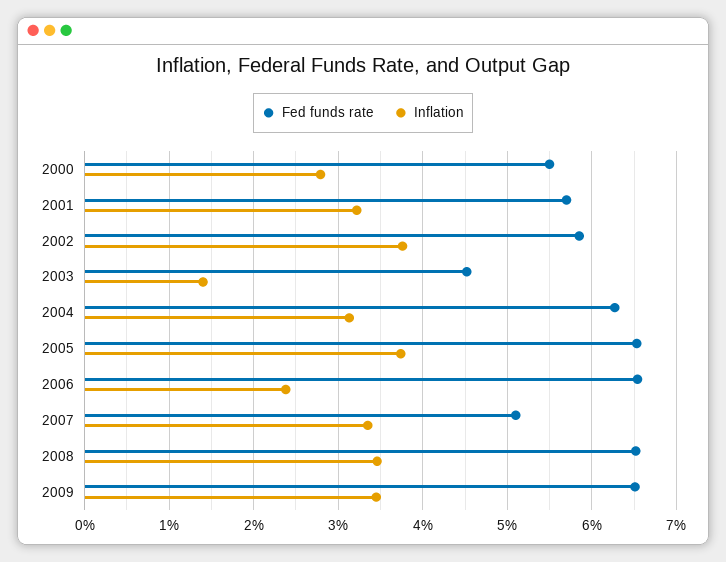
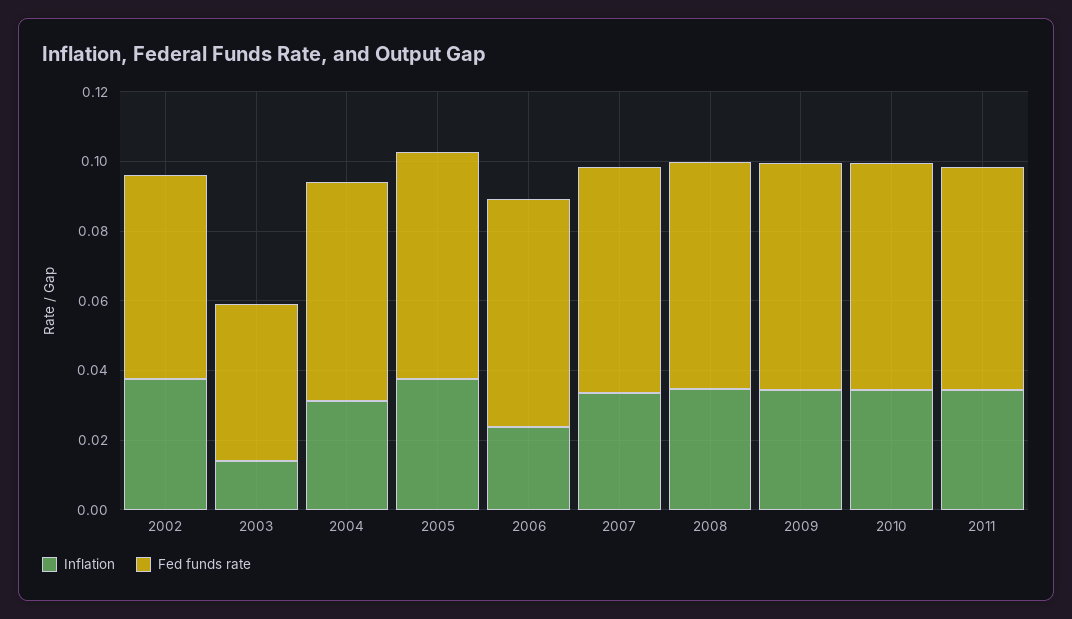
Fed funds rate, 2000: 0.055 -> none
Inflation, 2000: 0.028 -> none
Fed funds rate, 2001: 0.057 -> none
Inflation, 2001: 0.032 -> none
Fed funds rate, 2007: 0.051 -> 0.065
Inflation, 2010: none -> 0.035
Fed funds rate, 2010: none -> 0.065
Inflation, 2011: none -> 0.035
Fed funds rate, 2011: none -> 0.065

